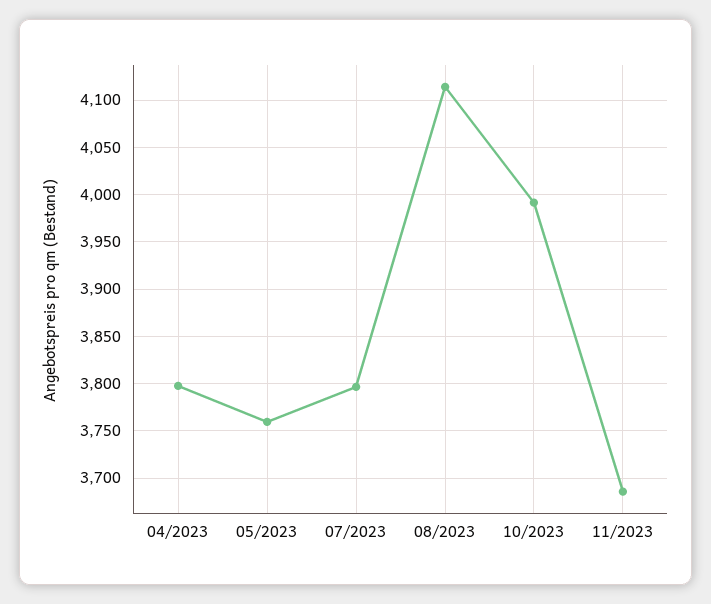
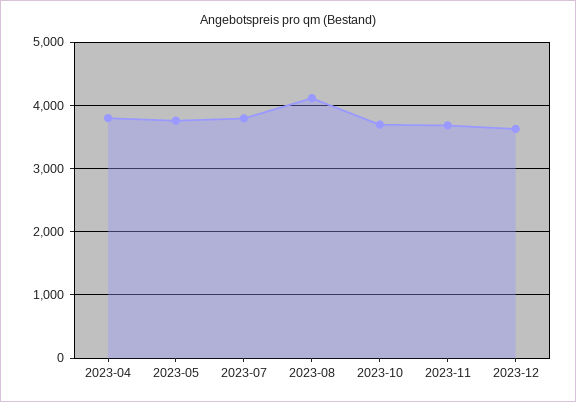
10/2023: 3990 -> 3700
2023-12: none -> 3600

